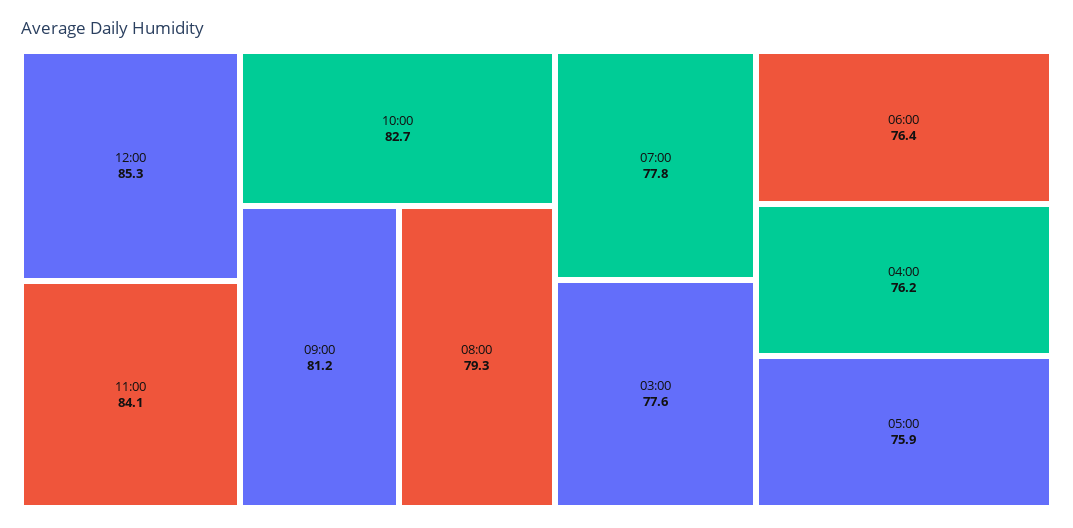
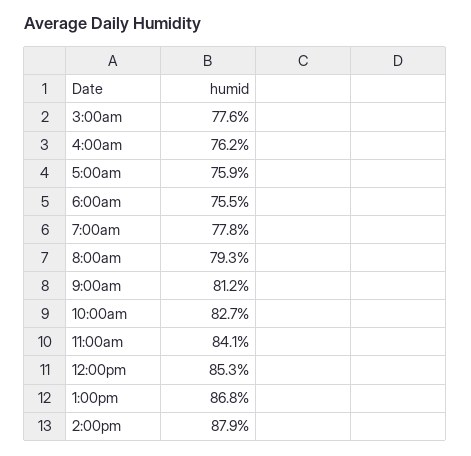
06:00: 76.4 -> 75.5
1:00pm: none -> 86.8
2:00pm: none -> 87.9

